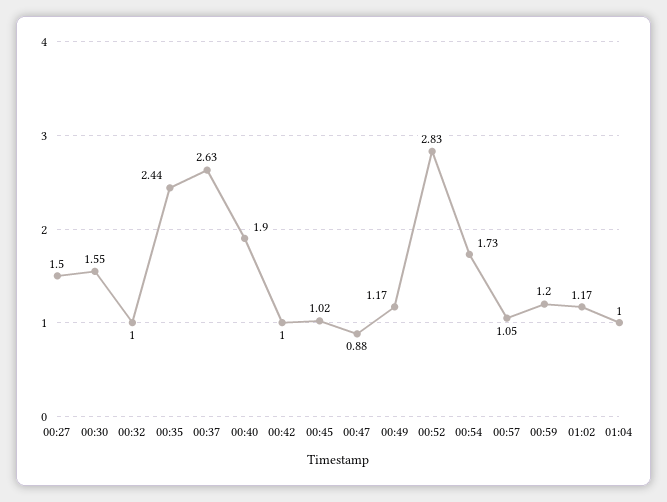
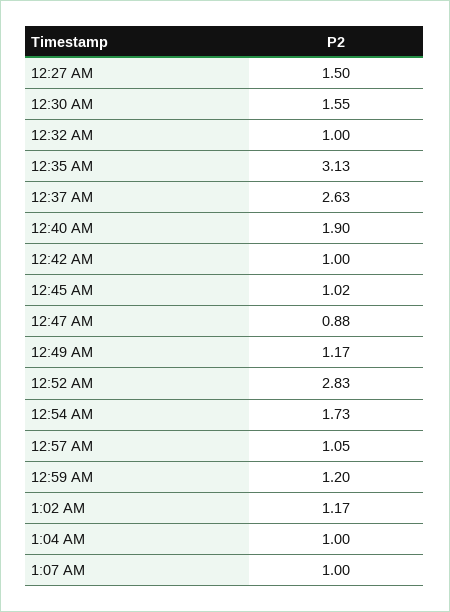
00:35: 2.44 -> 3.13
1:07 AM: none -> 1

